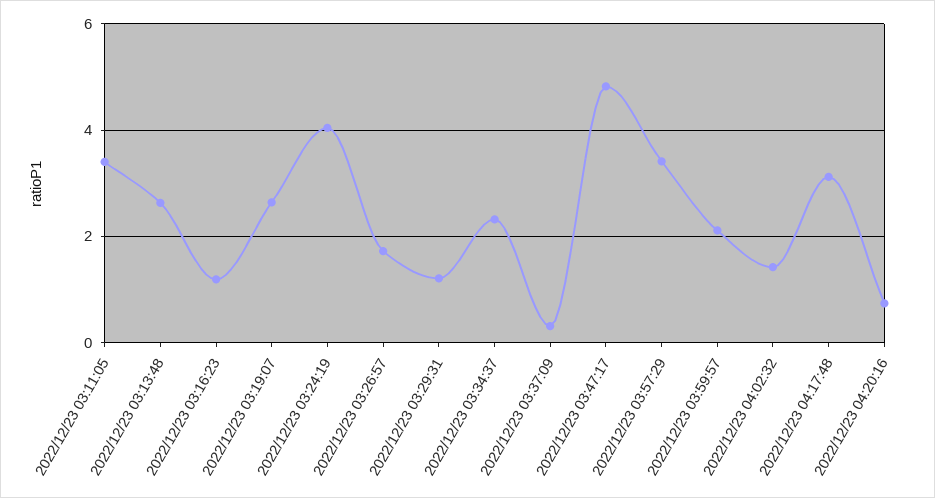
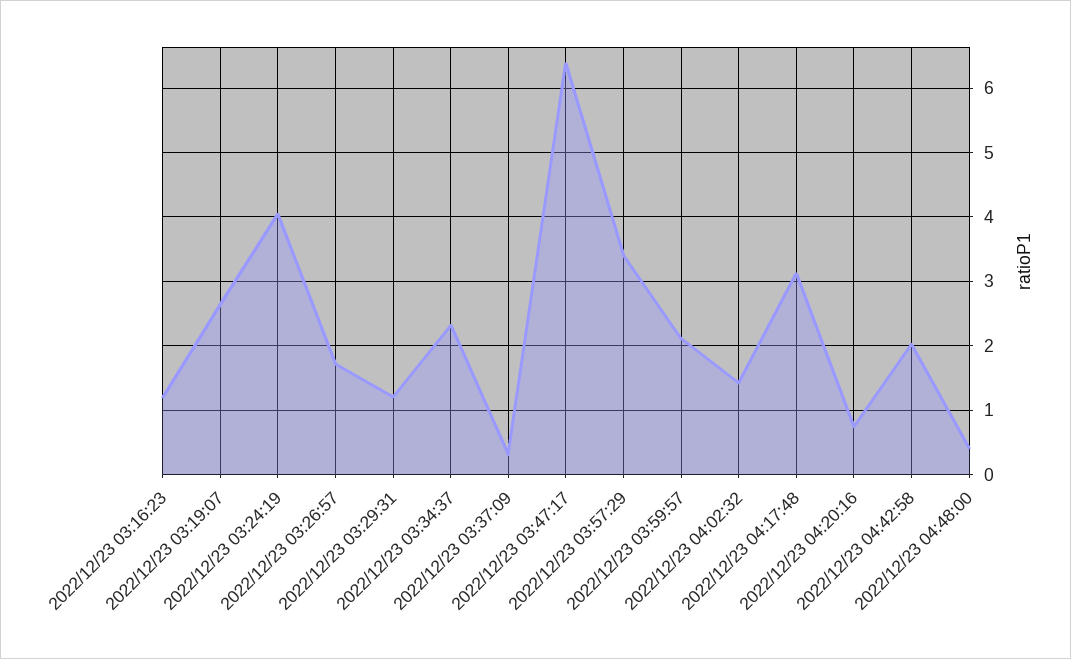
2022/12/23 03:11:05: 3.4 -> none
2022/12/23 03:13:48: 2.6 -> none
2022/12/23 03:47:17: 4.8 -> 6.4
2022/12/23 04:42:58: none -> 2
2022/12/23 04:48:00: none -> 0.4

